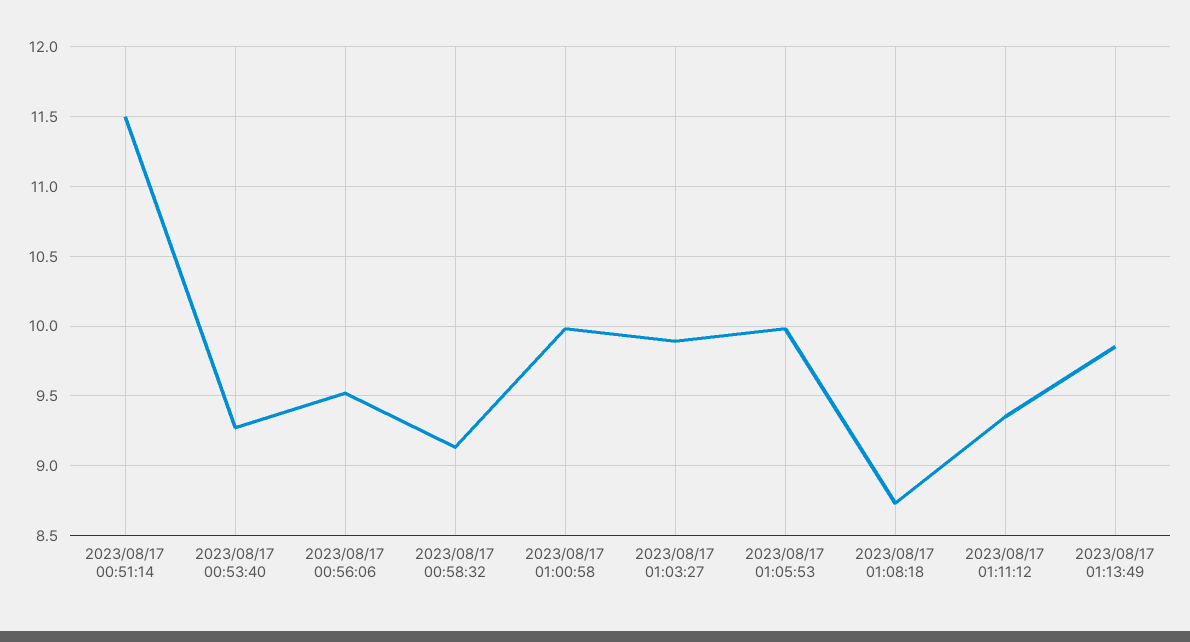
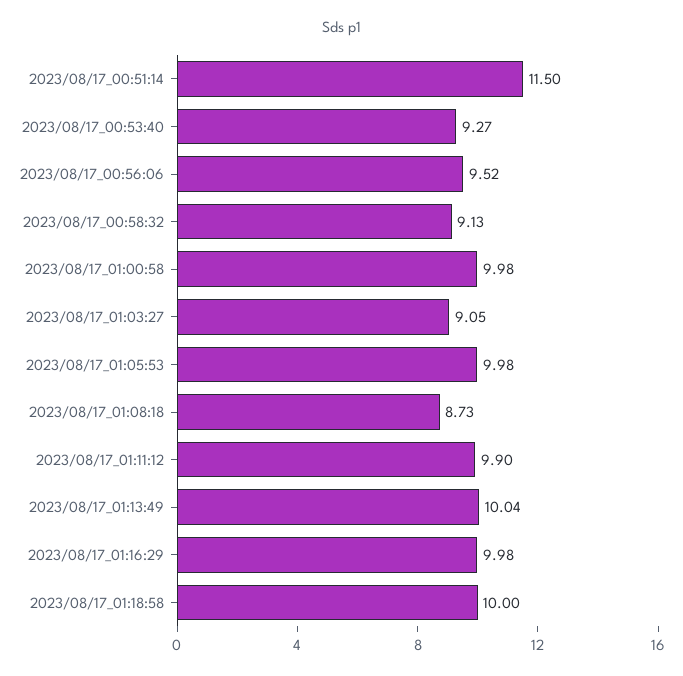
2023/08/17 01:03:27: 9.9 -> 9.05
2023/08/17 01:11:12: 9.35 -> 9.9
2023/08/17 01:13:49: 9.85 -> 10.04
2023/08/17_01:16:29: none -> 9.98
2023/08/17_01:18:58: none -> 10

